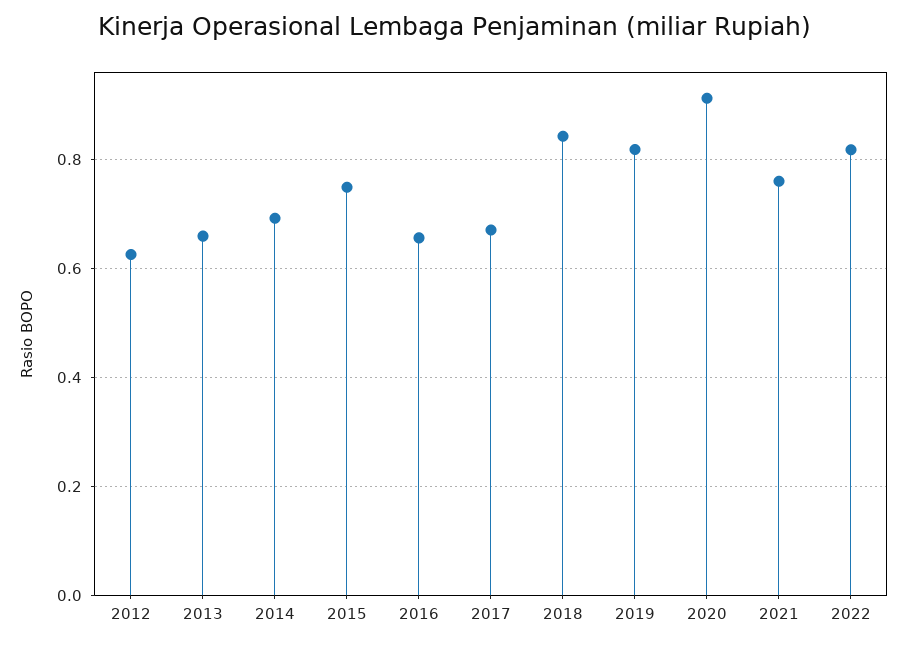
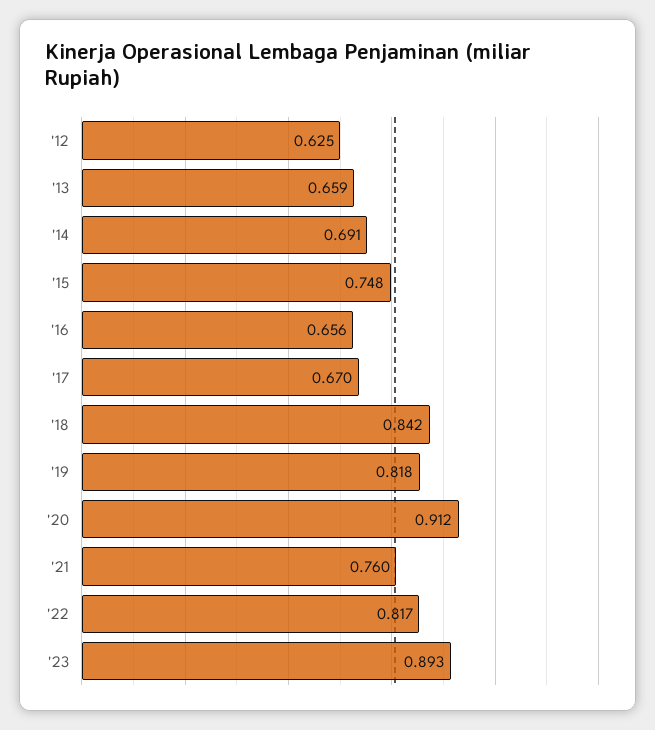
'23: none -> 0.893

